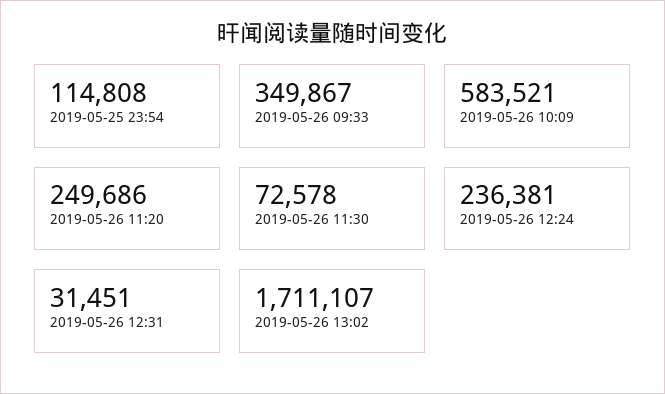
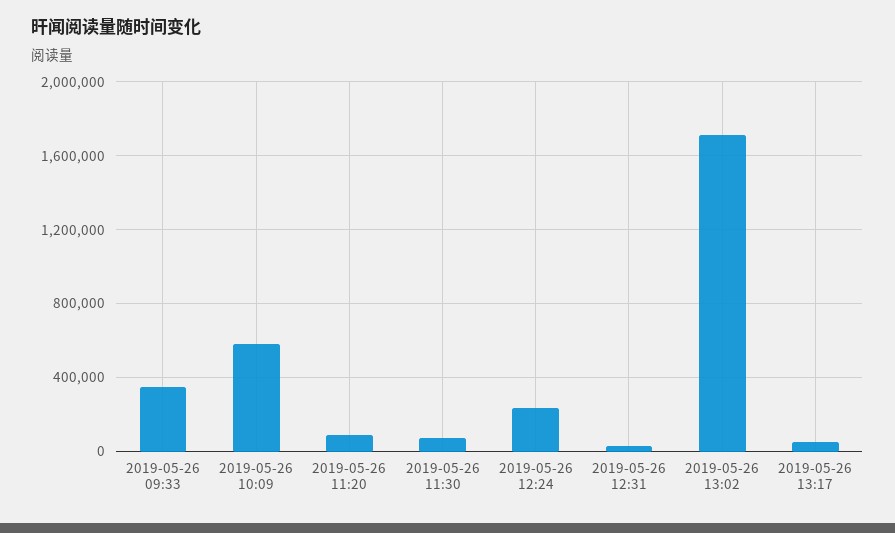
2019-05-25 23:54: 114808 -> none
2019-05-26 11:20: 249686 -> 100000
2019-05-26 13:17: none -> 50000

